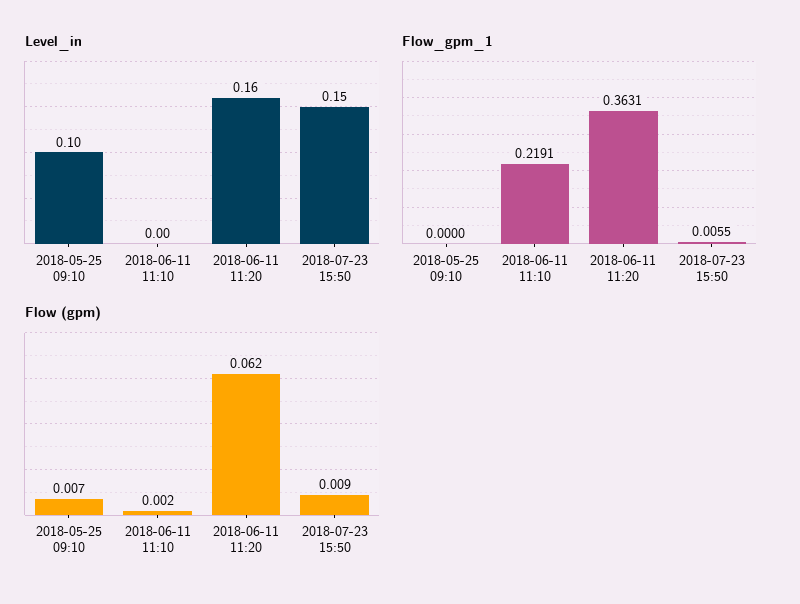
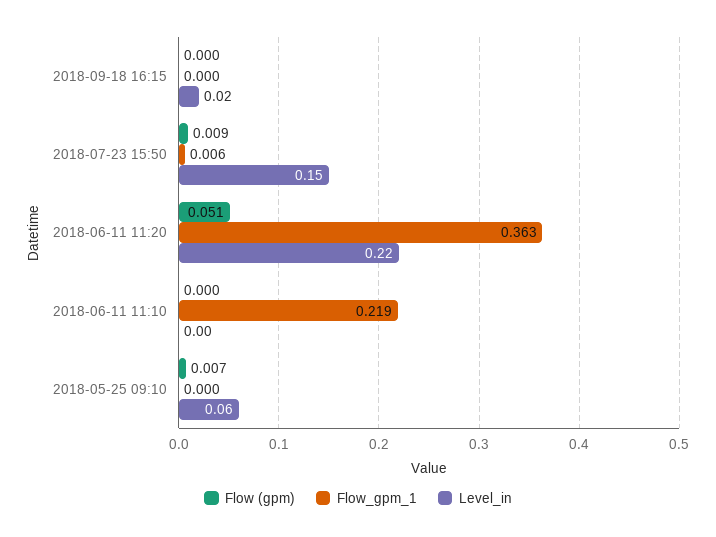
Level_in, 2018-05-25 09:10: 0.1 -> 0.06
Level_in, 2018-06-11 11:20: 0.16 -> 0.22
Flow (gpm), 2018-06-11 11:10: 0.002 -> 0
Flow (gpm), 2018-06-11 11:20: 0.062 -> 0.051
Flow (gpm), 2018-09-18 16:15: none -> 0
Flow_gpm_1, 2018-09-18 16:15: none -> 0
Level_in, 2018-09-18 16:15: none -> 0.02

